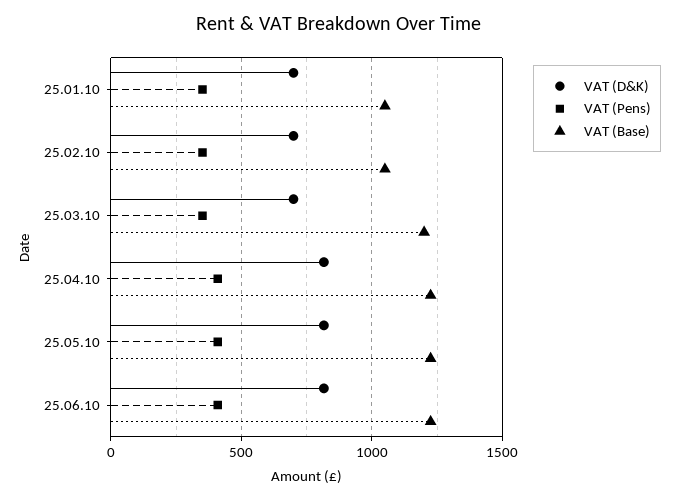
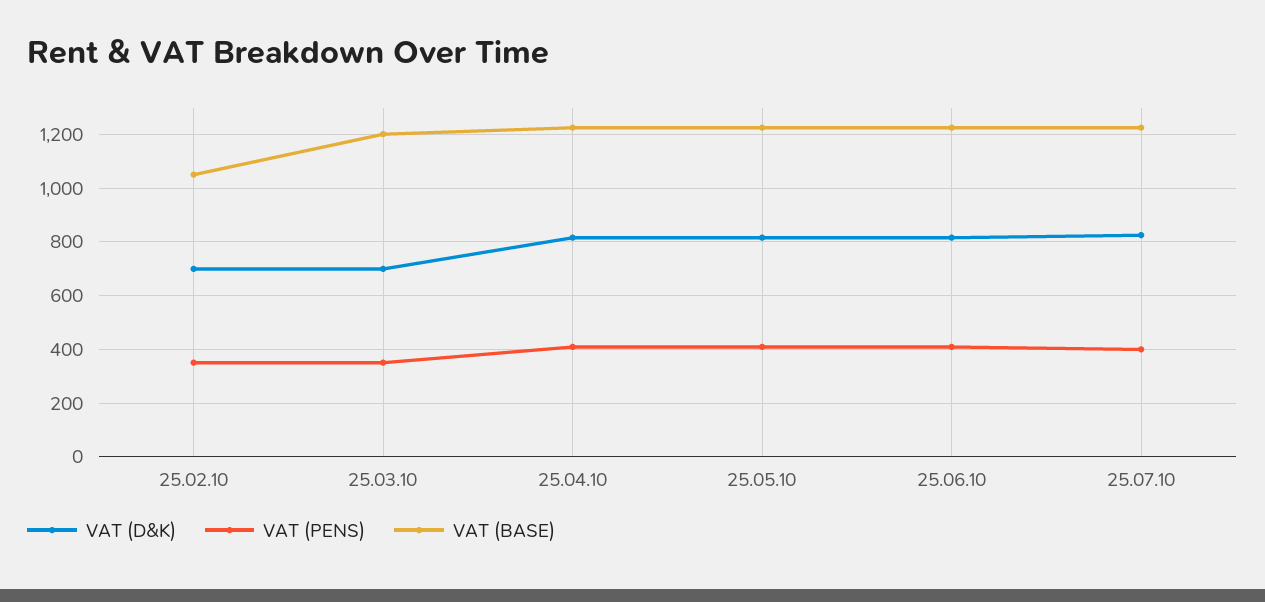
VAT (D&K), 25.01.10: 700 -> none
VAT (Pens), 25.01.10: 350 -> none
VAT (Base), 25.01.10: 1050 -> none
VAT (D&K), 25.07.10: none -> 825
VAT (Pens), 25.07.10: none -> 400
VAT (Base), 25.07.10: none -> 1225

